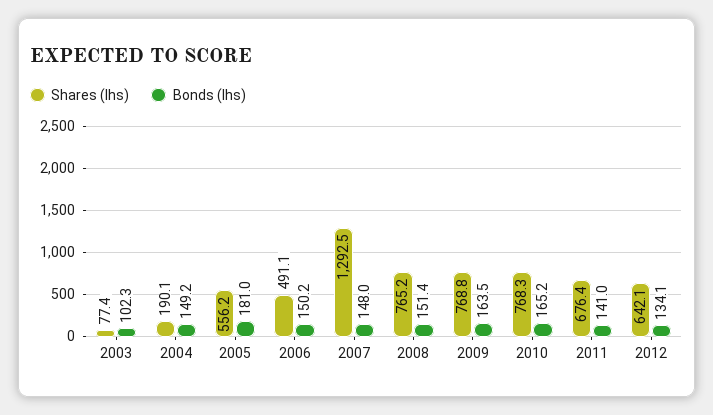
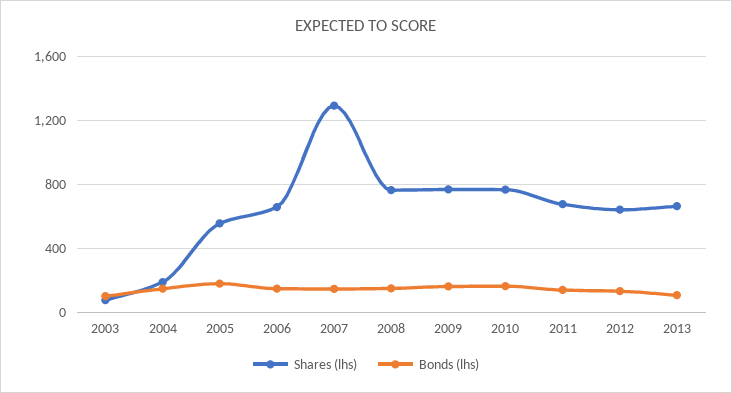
Shares (lhs), 2006: 491.1 -> 650
Shares (lhs), 2013: none -> 650
Bonds (lhs), 2013: none -> 100

